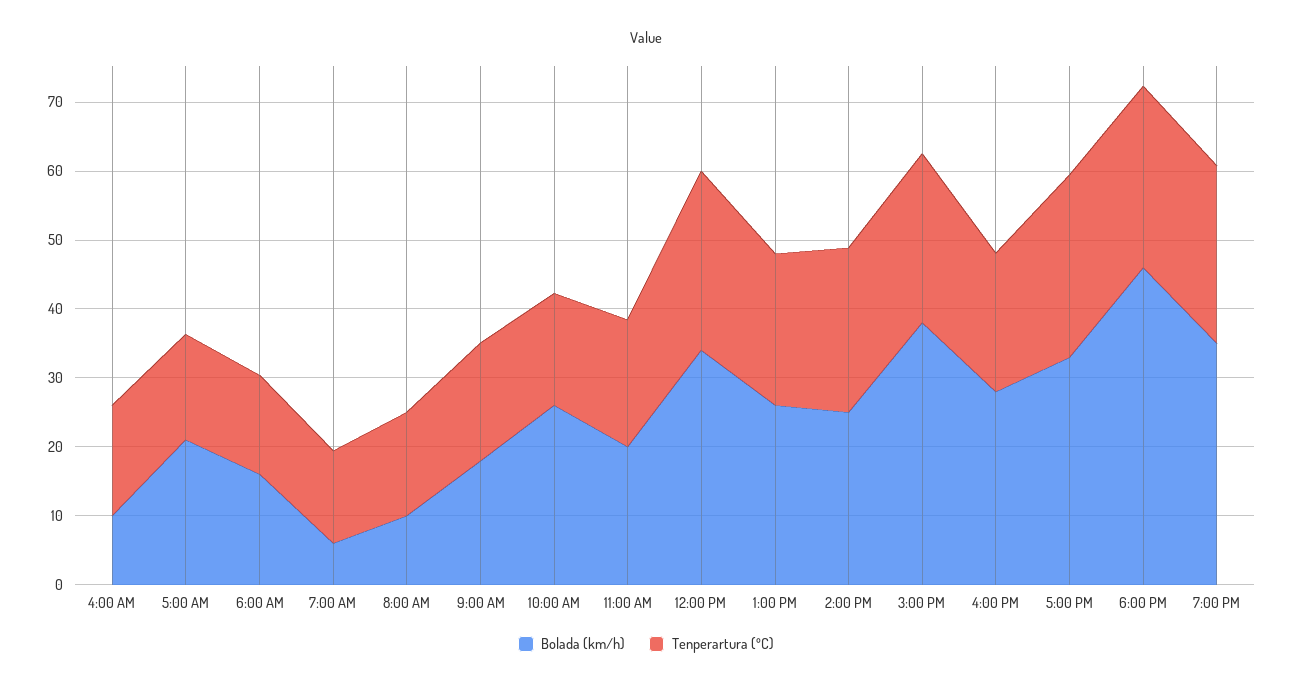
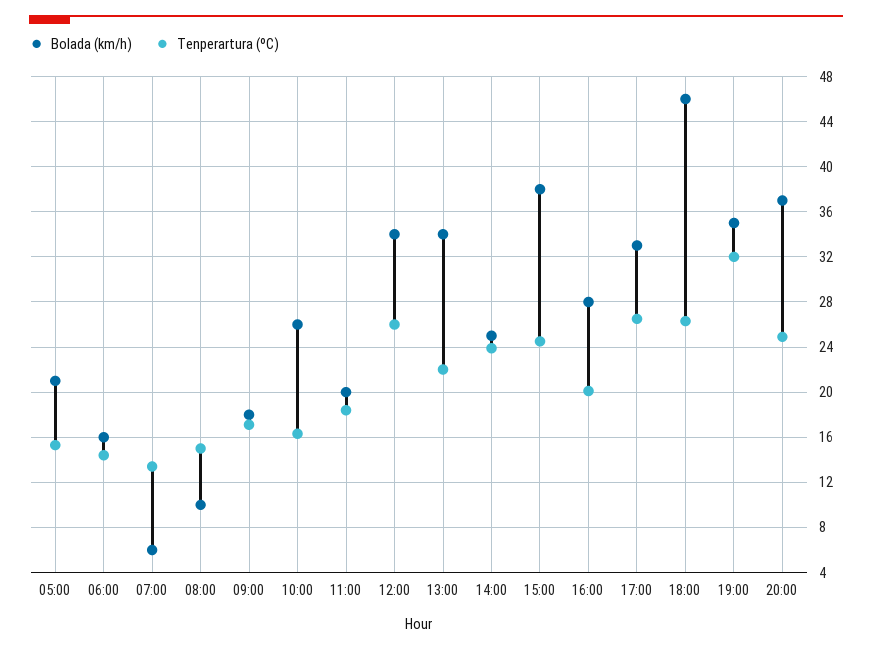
Bolada (km/h), 4:00 AM: 10 -> none
Tenperartura (ºC), 4:00 AM: 16 -> none
Bolada (km/h), 1:00 PM: 26 -> 34
Tenperartura (ºC), 7:00 PM: 26 -> 32
Bolada (km/h), 20:00: none -> 37
Tenperartura (ºC), 20:00: none -> 25

